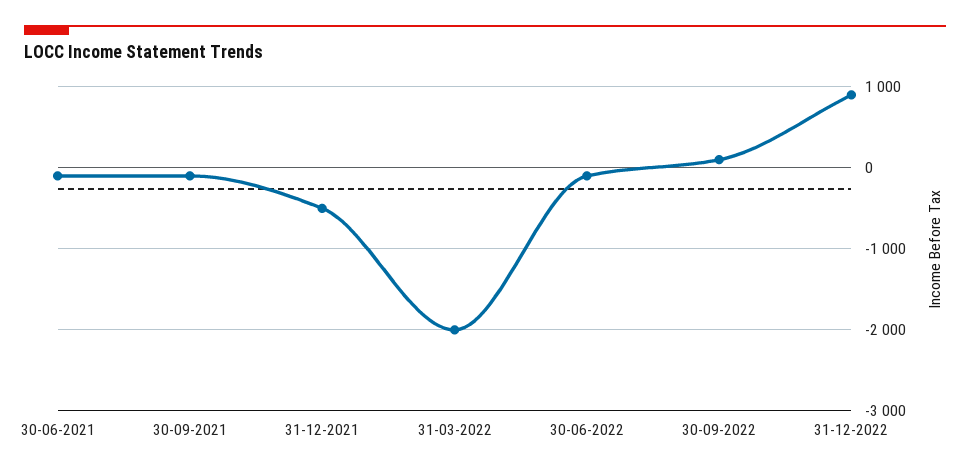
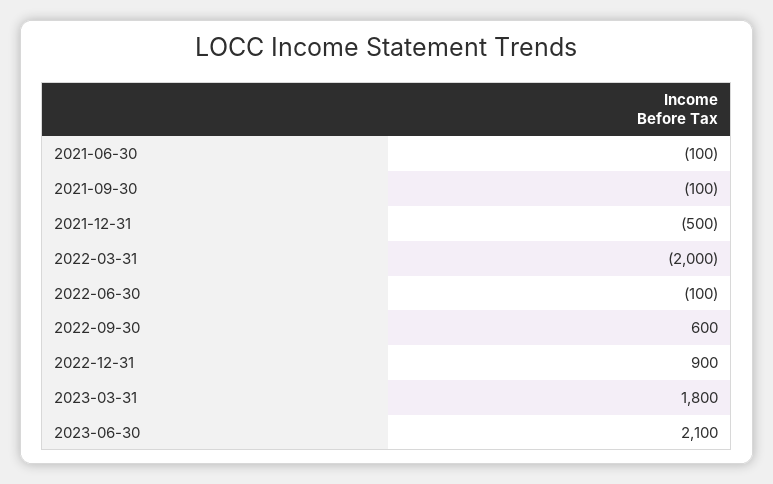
30-09-2022: 100 -> 600
2023-03-31: none -> 1800
2023-06-30: none -> 2100

